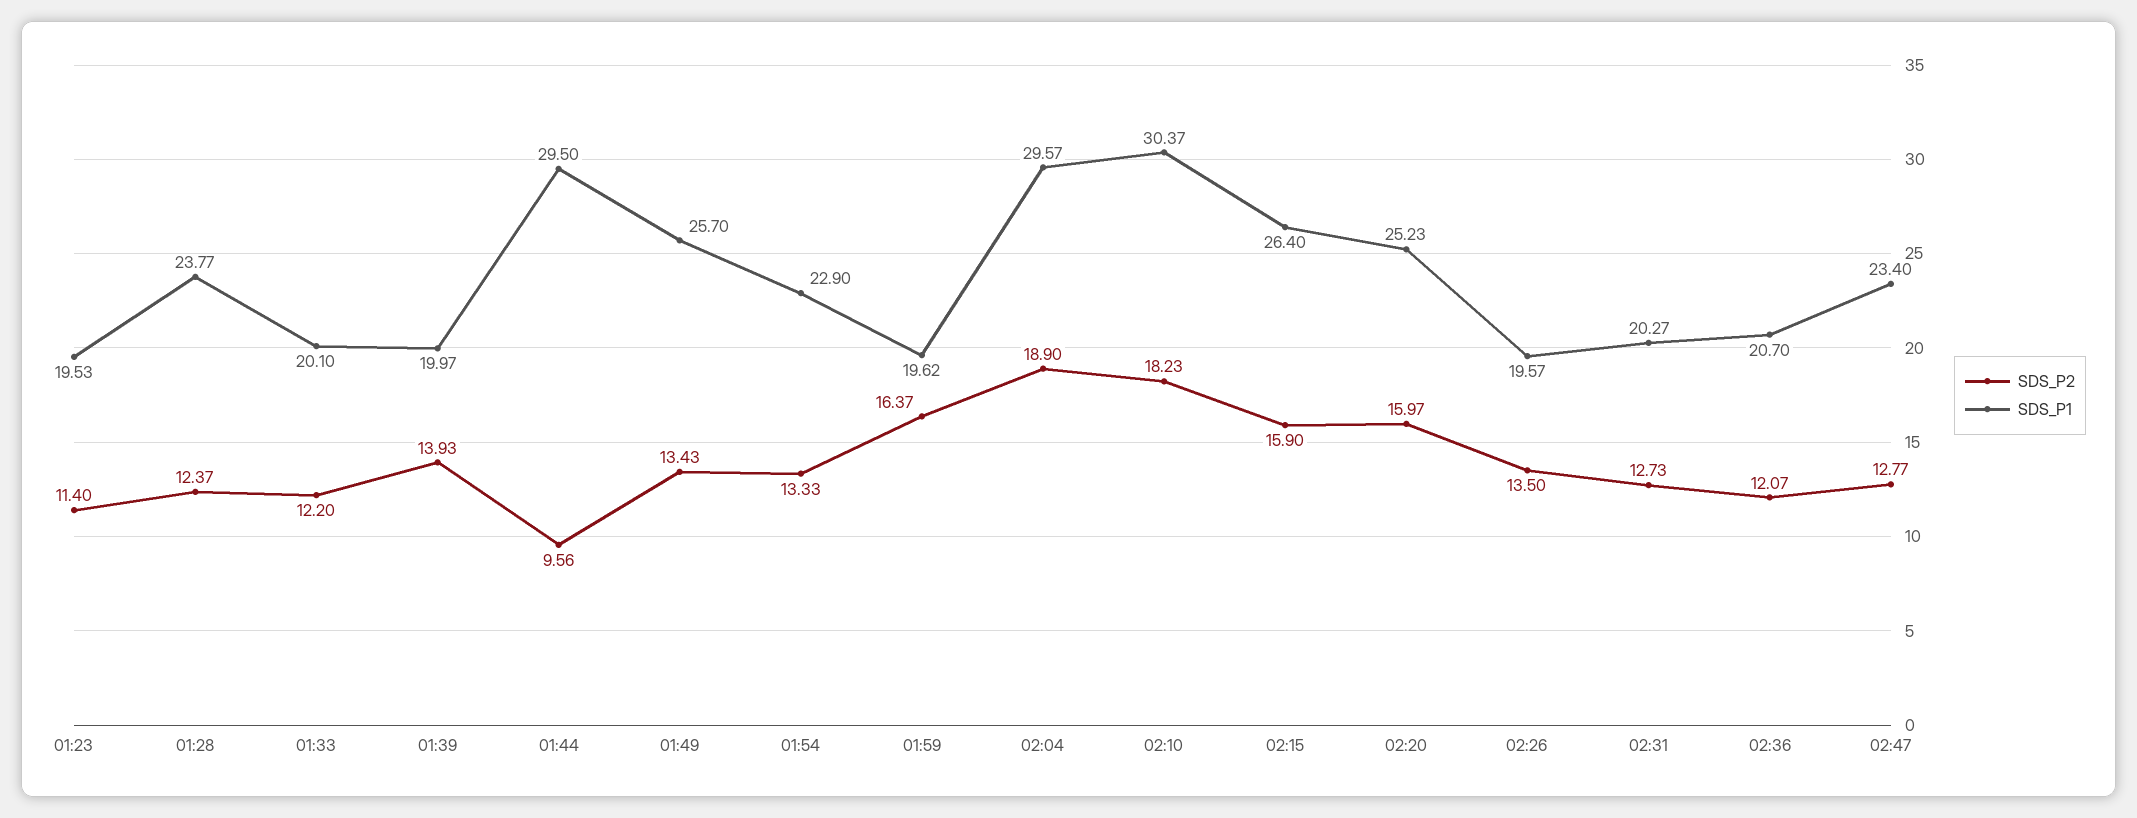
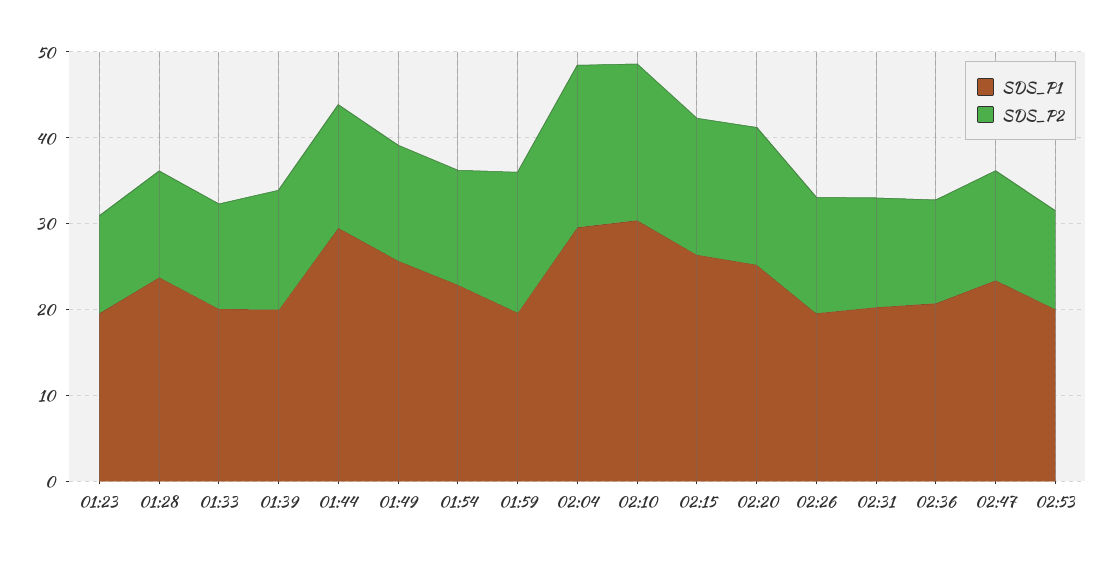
SDS_P2, 01:44: 9.56 -> 14
SDS_P1, 02:53: none -> 20
SDS_P2, 02:53: none -> 12

